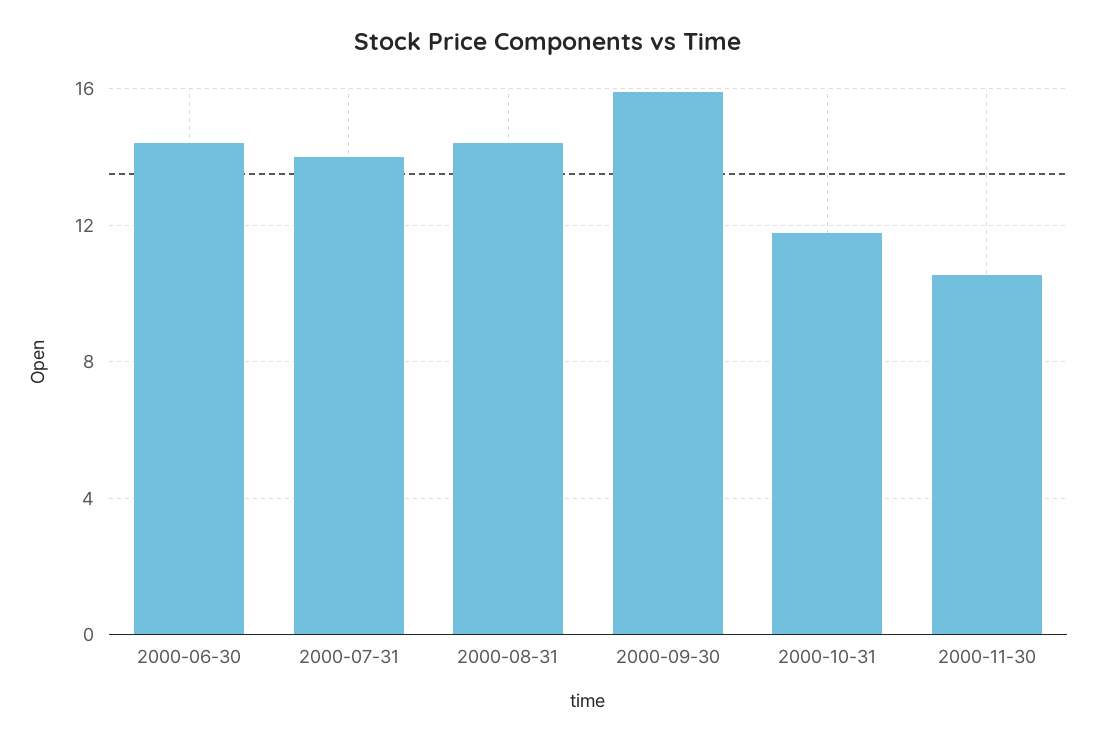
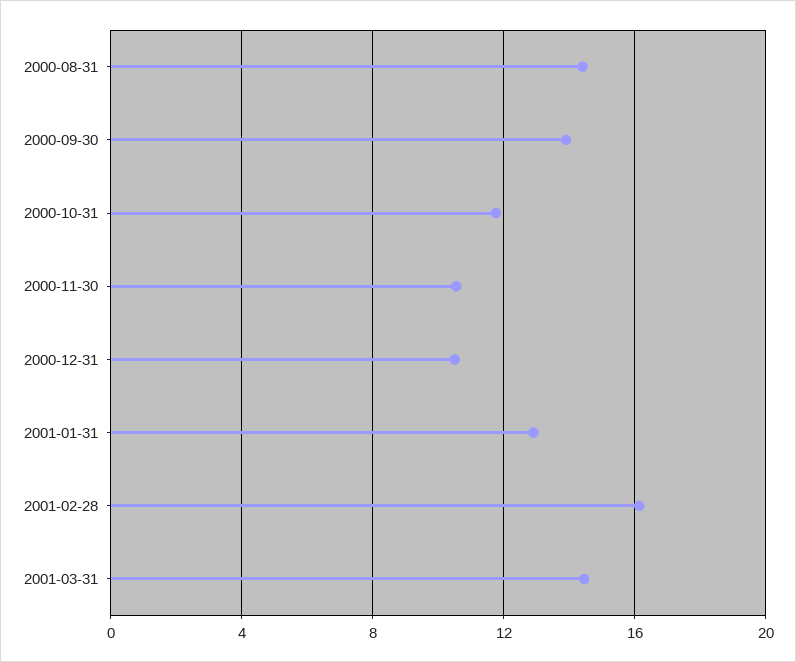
2000-06-30: 14.5 -> none
2000-07-31: 14 -> none
2000-09-30: 16 -> 14
2000-12-31: none -> 10.5
2001-01-31: none -> 13
2001-02-28: none -> 16
2001-03-31: none -> 14.5

